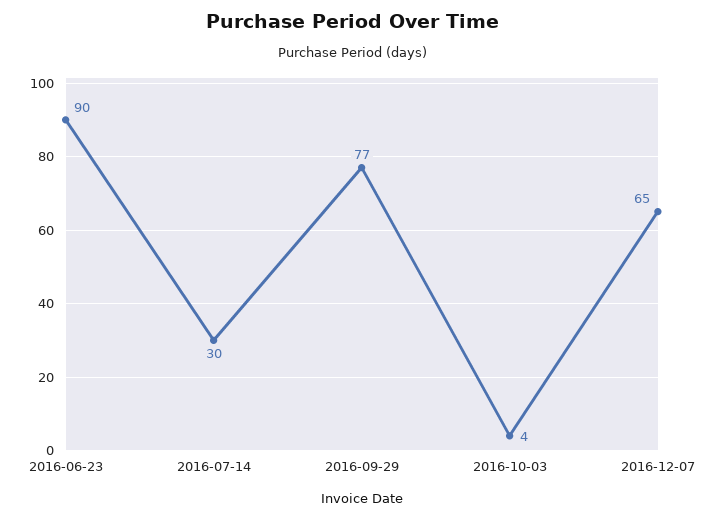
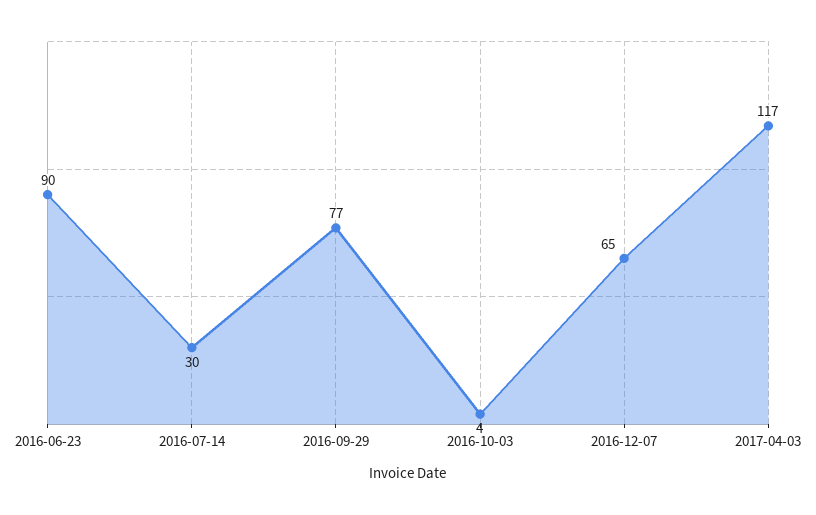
2017-04-03: none -> 117

